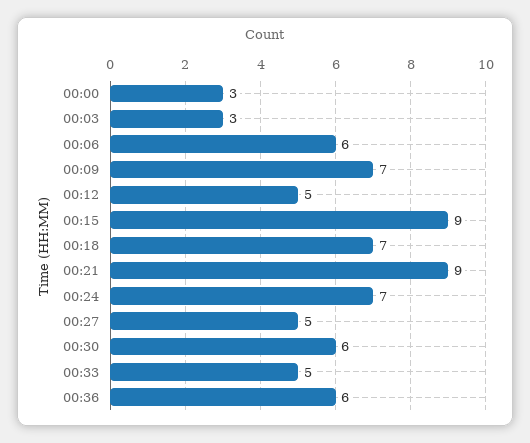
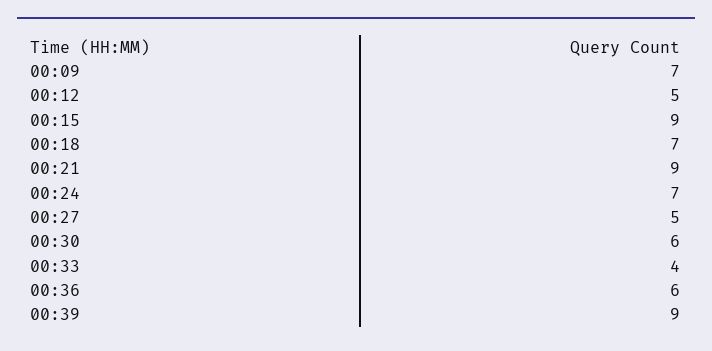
00:00: 3 -> none
00:03: 3 -> none
00:06: 6 -> none
00:33: 5 -> 4
00:39: none -> 9

